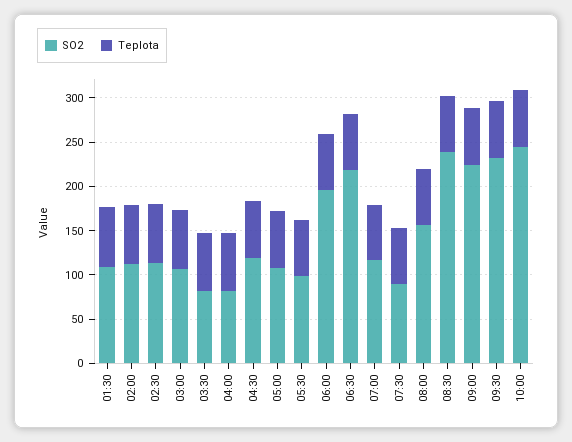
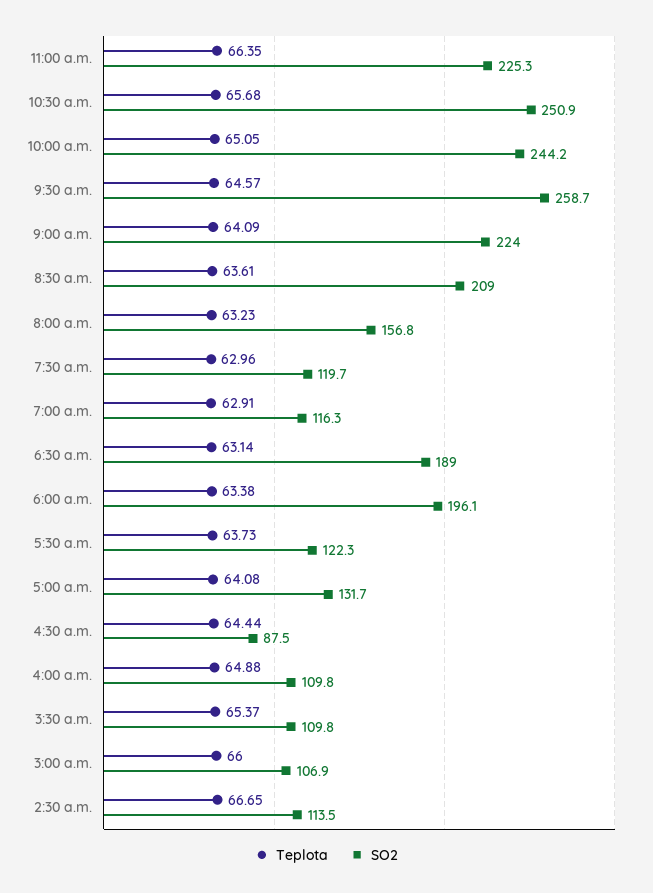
SO2, 01:30: 110 -> none
Teplota, 01:30: 70 -> none
SO2, 02:00: 110 -> none
Teplota, 02:00: 70 -> none
SO2, 03:30: 80 -> 109.8
SO2, 04:00: 80 -> 109.8
SO2, 04:30: 120 -> 87.5
SO2, 05:00: 110 -> 131.7
SO2, 05:30: 100 -> 122.3
SO2, 06:30: 220 -> 189
SO2, 07:30: 90 -> 119.7
SO2, 08:30: 240 -> 209
SO2, 09:30: 230 -> 258.7
Teplota, 11:00 a.m.: none -> 66.35
SO2, 11:00 a.m.: none -> 225.3
Teplota, 10:30 a.m.: none -> 65.68
SO2, 10:30 a.m.: none -> 250.9

